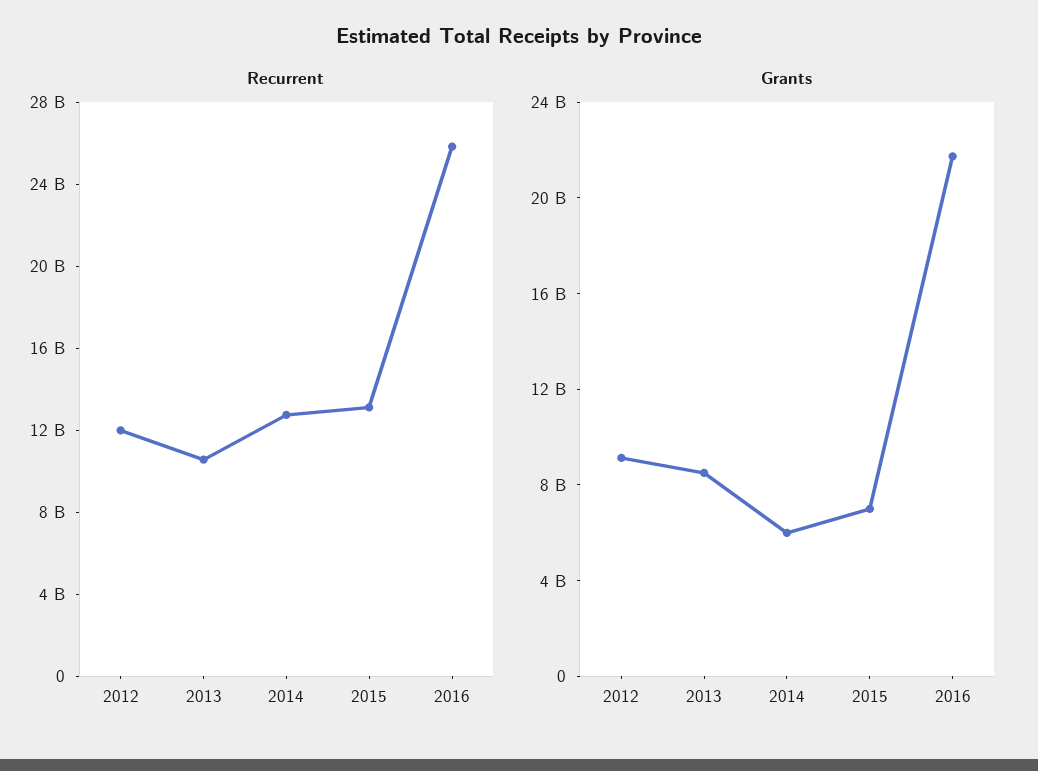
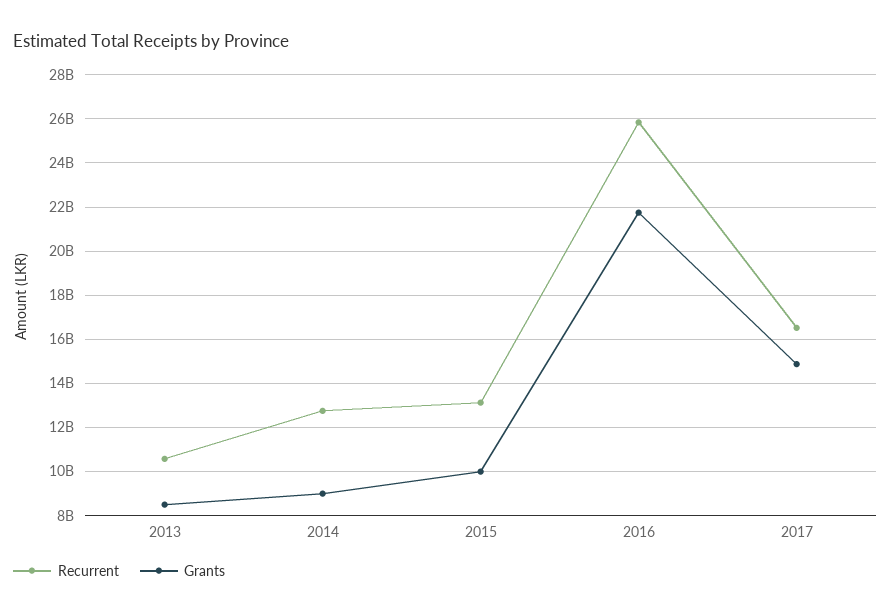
Recurrent, 2012: 12000000000 -> none
Grants, 2012: 9000000000 -> none
Grants, 2014: 6000000000 -> 9000000000
Grants, 2015: 7000000000 -> 10000000000
Recurrent, 2017: none -> 16500000000
Grants, 2017: none -> 15000000000

